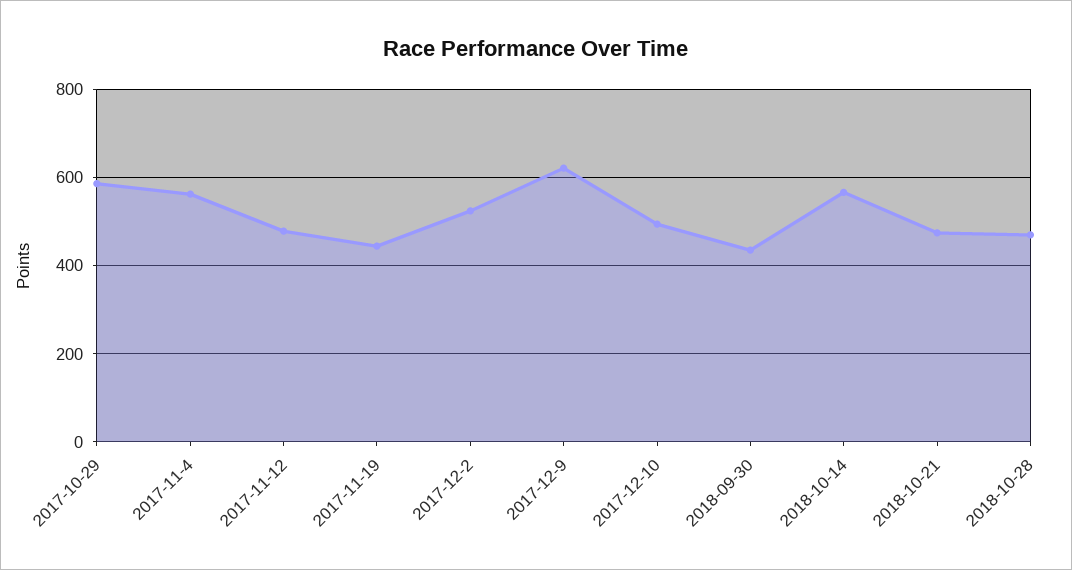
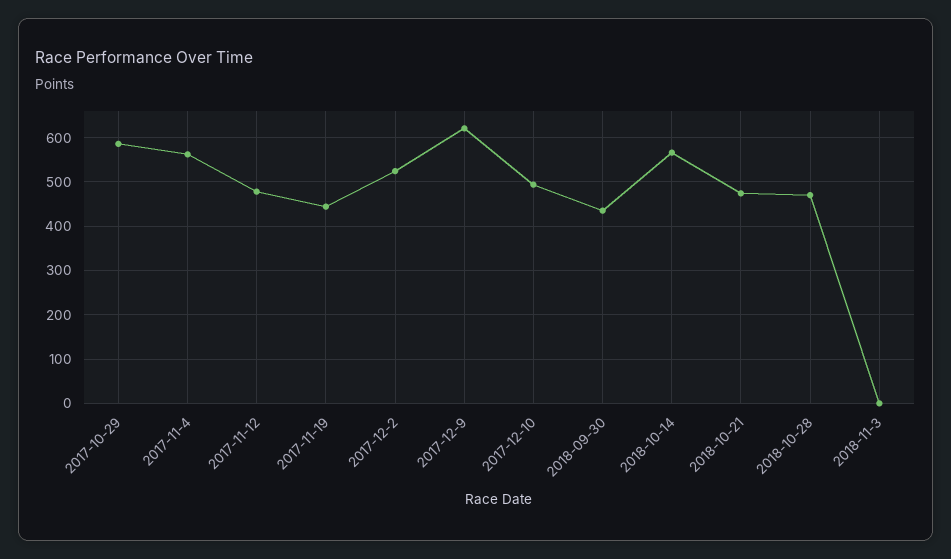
2018-11-3: none -> 0

